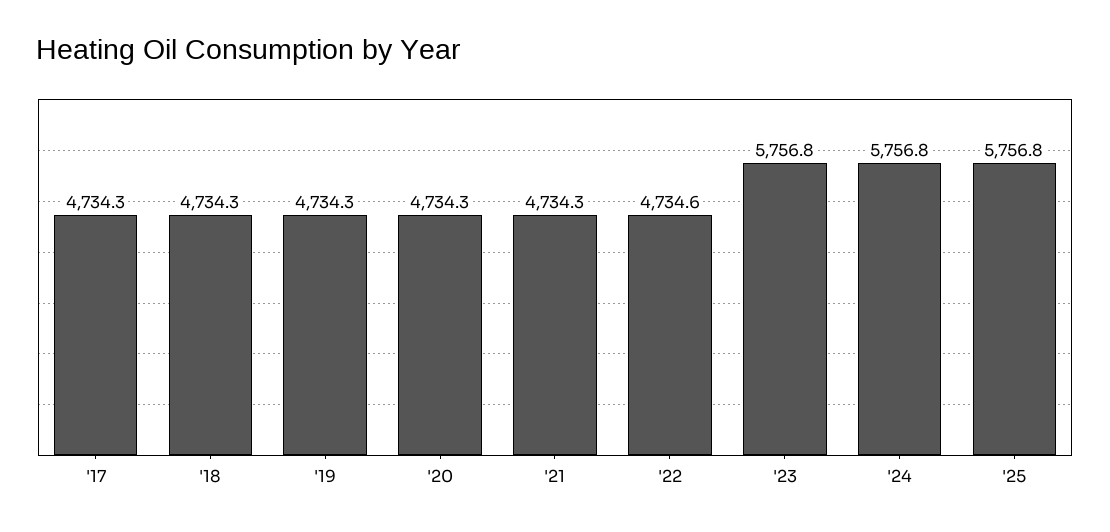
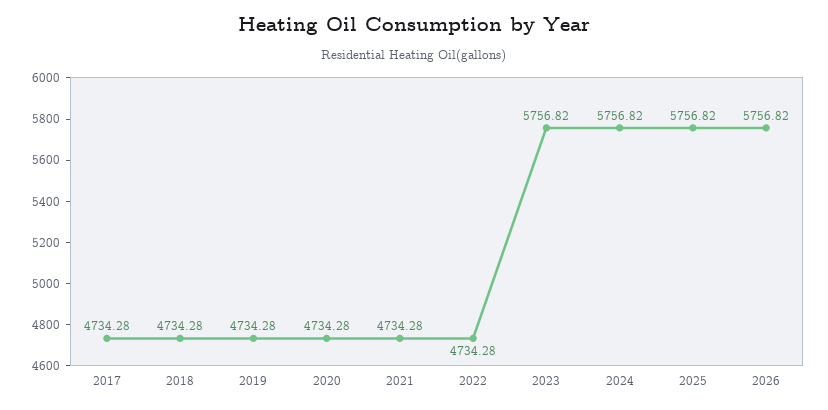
'22: 4734.6 -> 4734.28
2026: none -> 5756.82

